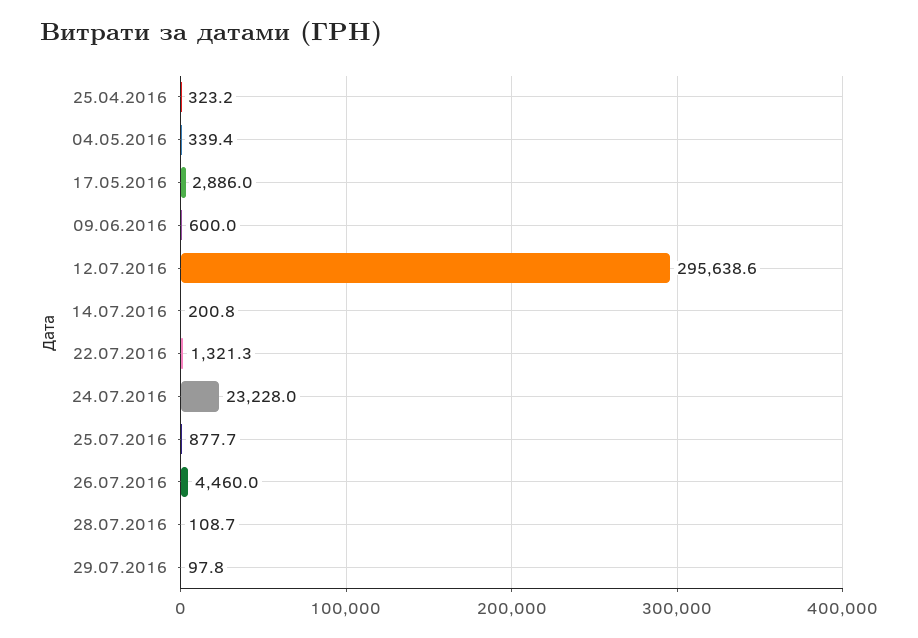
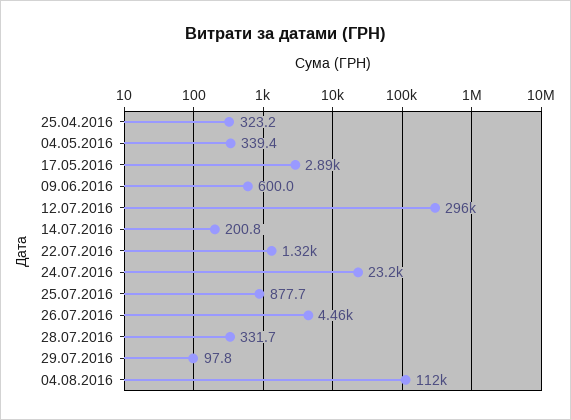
28.07.2016: 108.7 -> 331.7
04.08.2016: none -> 112000

